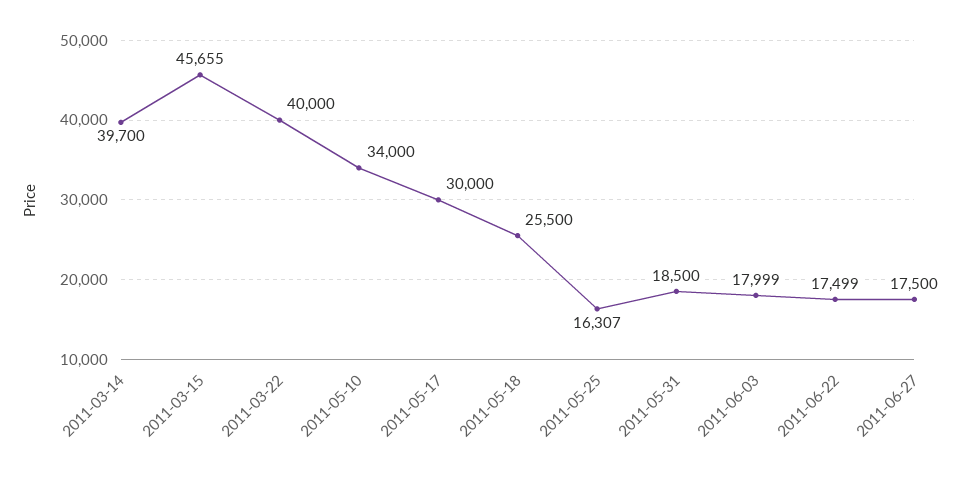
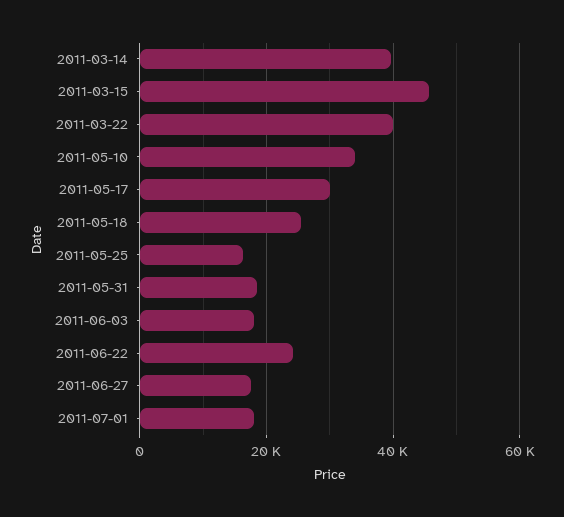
2011-06-22: 17499 -> 24000
2011-07-01: none -> 18000

